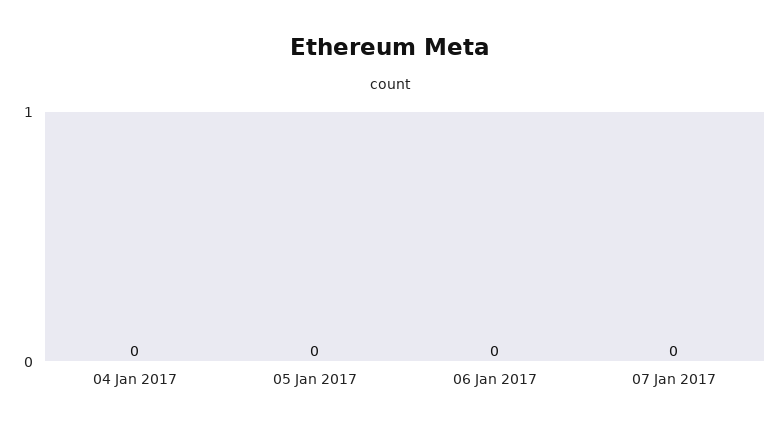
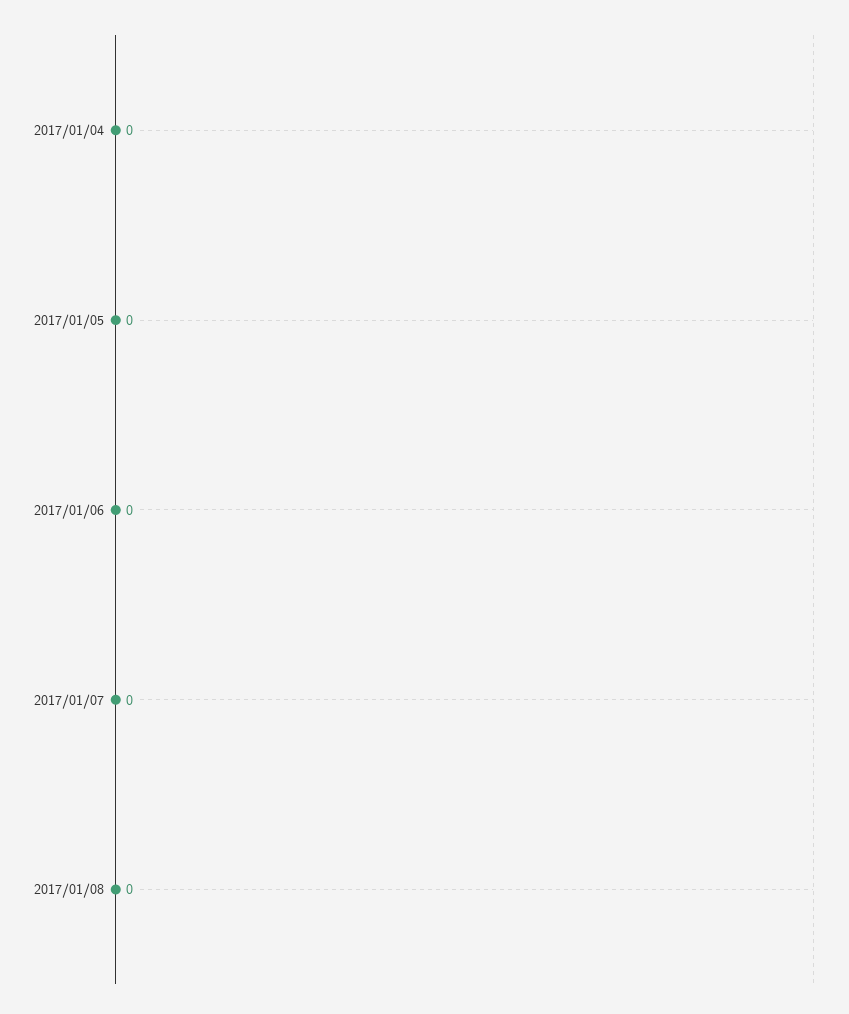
2017/01/08: none -> 0

